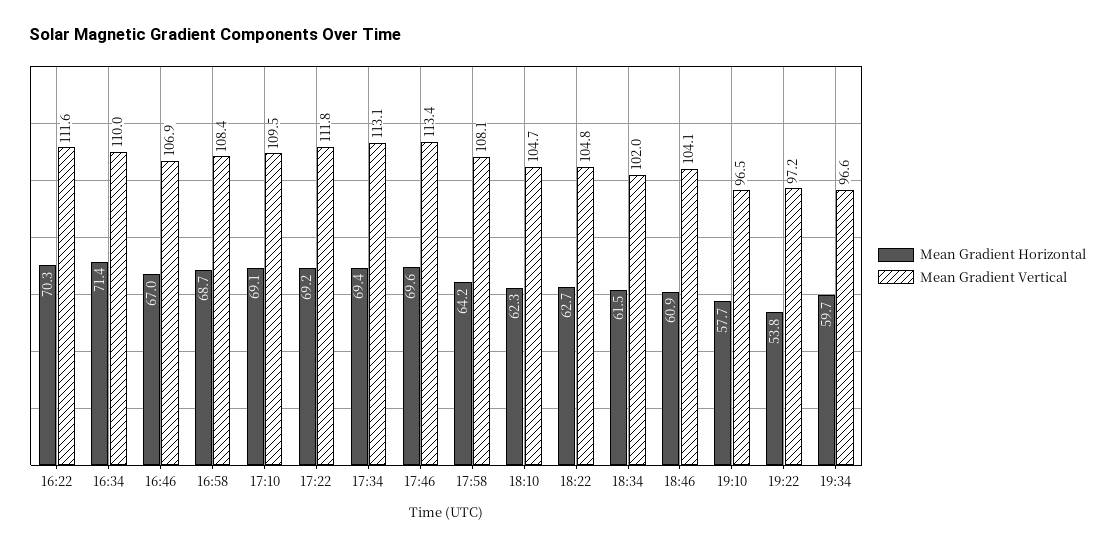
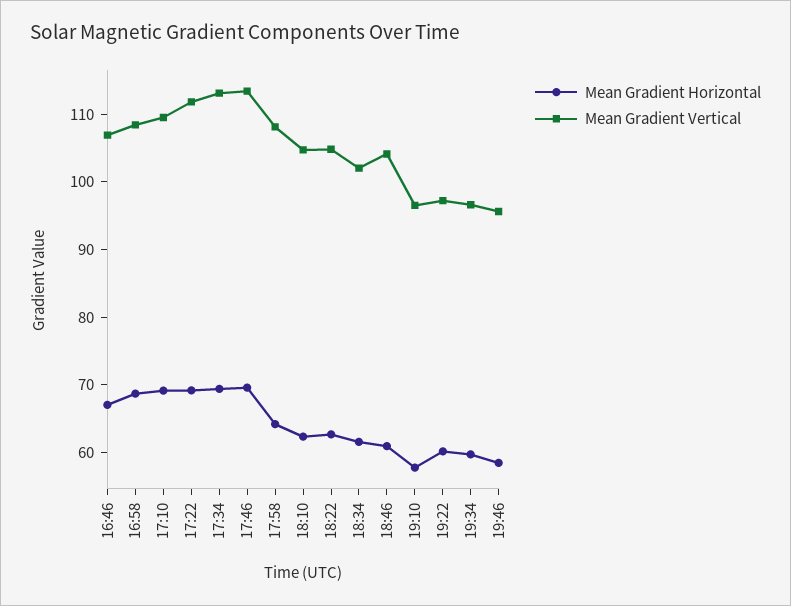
Mean Gradient Horizontal, 16:22: 70.3 -> none
Mean Gradient Vertical, 16:22: 111.6 -> none
Mean Gradient Horizontal, 16:34: 71.4 -> none
Mean Gradient Vertical, 16:34: 110 -> none
Mean Gradient Horizontal, 19:22: 53.8 -> 60
Mean Gradient Horizontal, 19:46: none -> 58
Mean Gradient Vertical, 19:46: none -> 96

